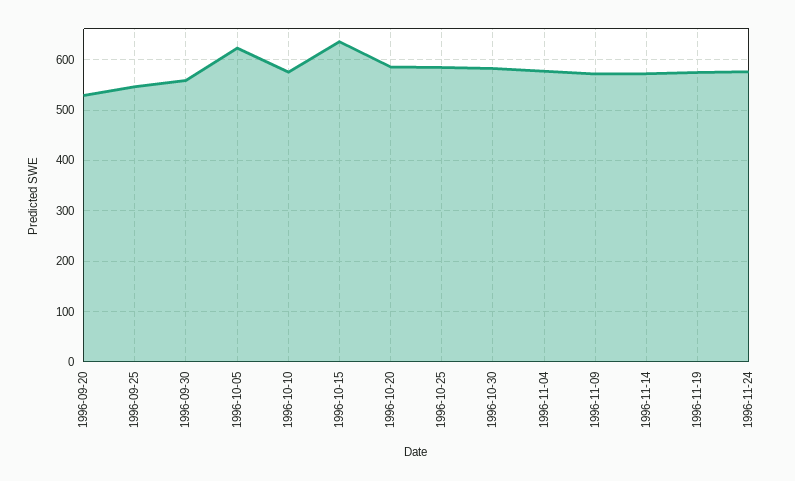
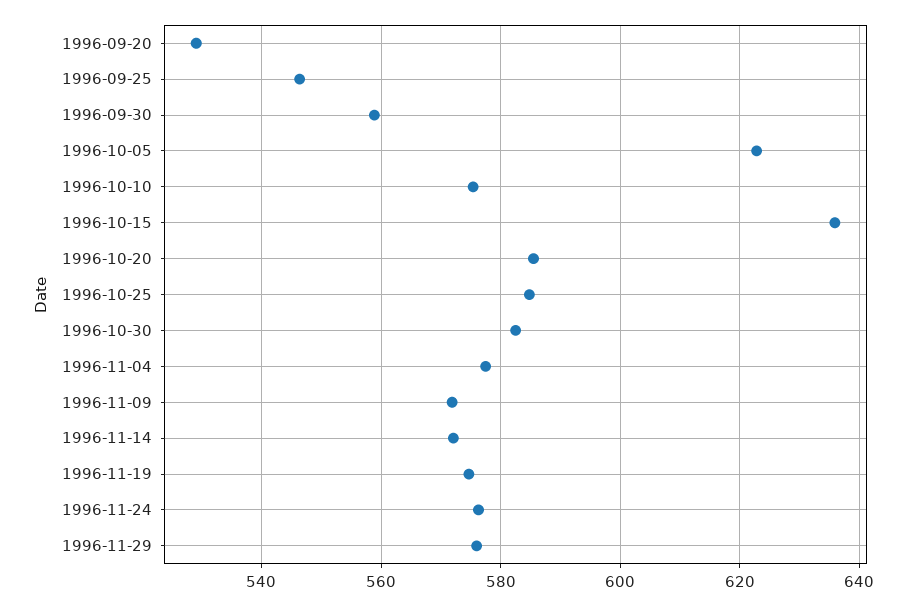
1996-11-29: none -> 576

